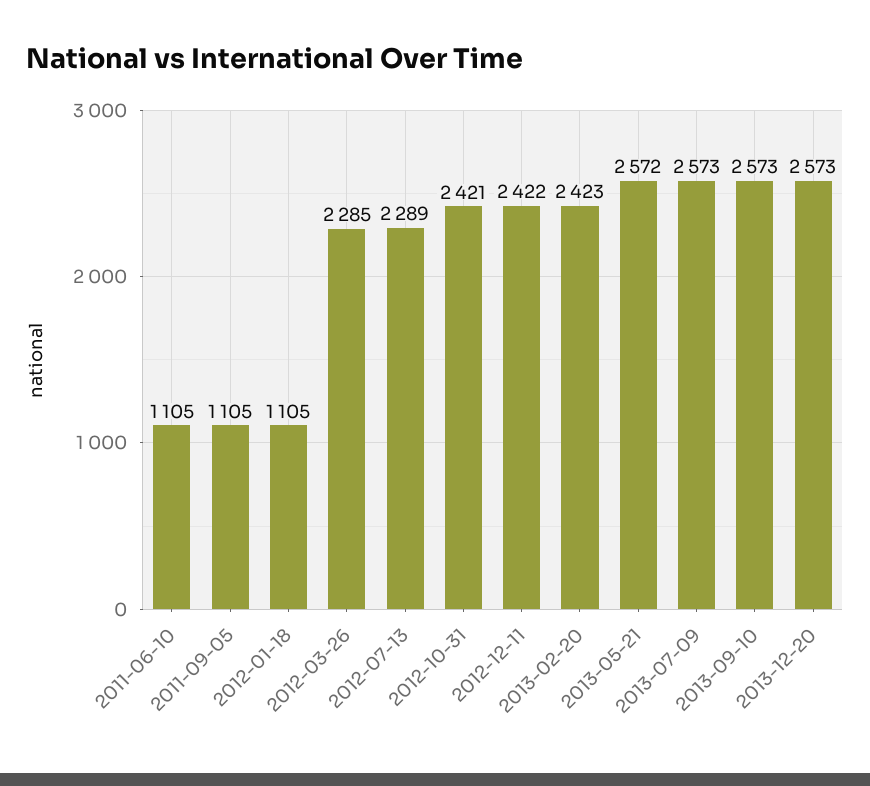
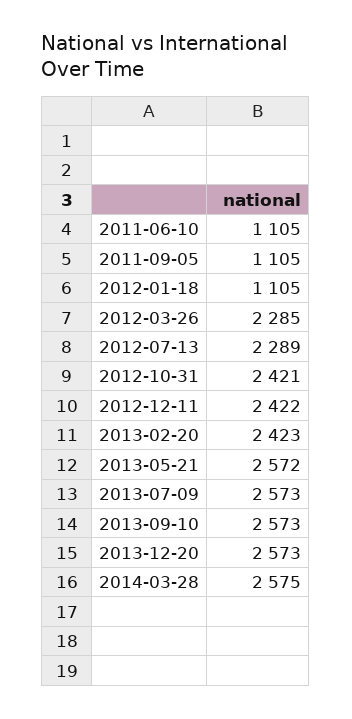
2014-03-28: none -> 2575

